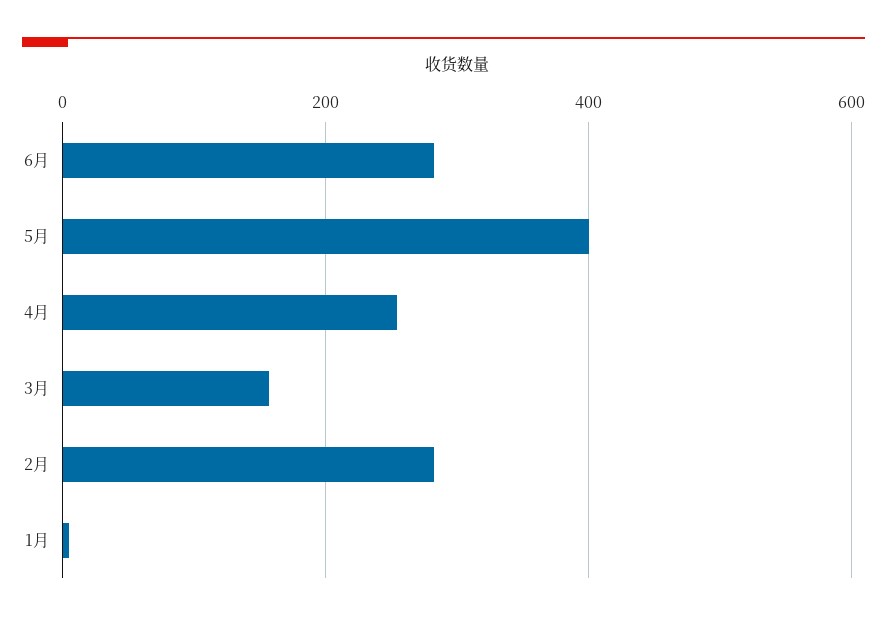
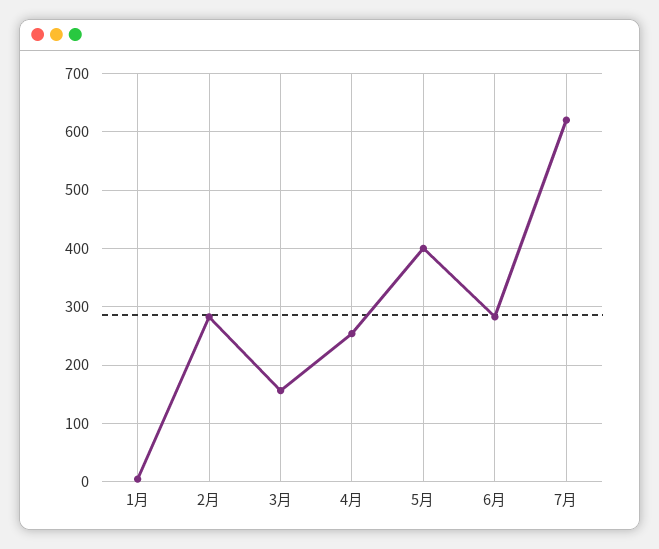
7月: none -> 620

